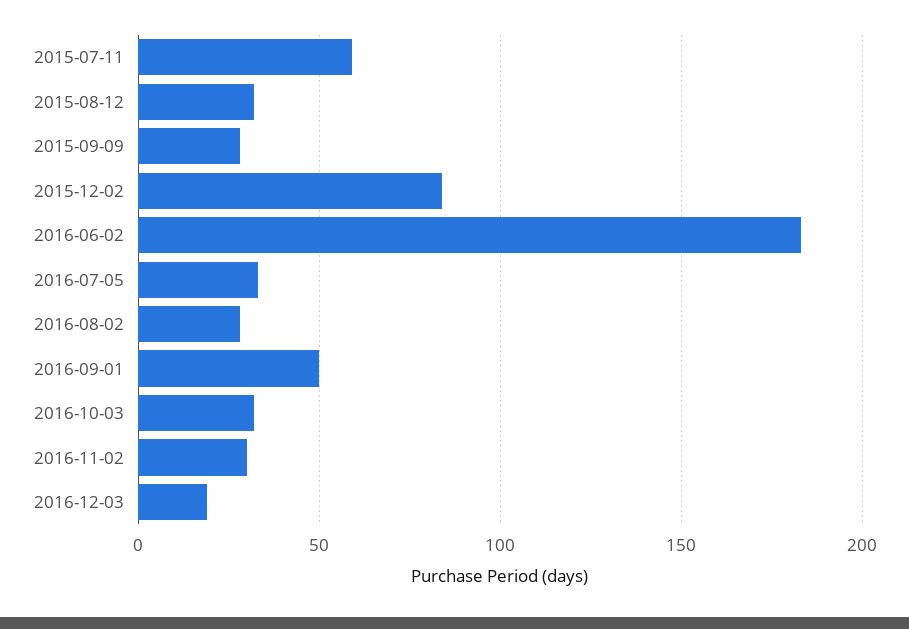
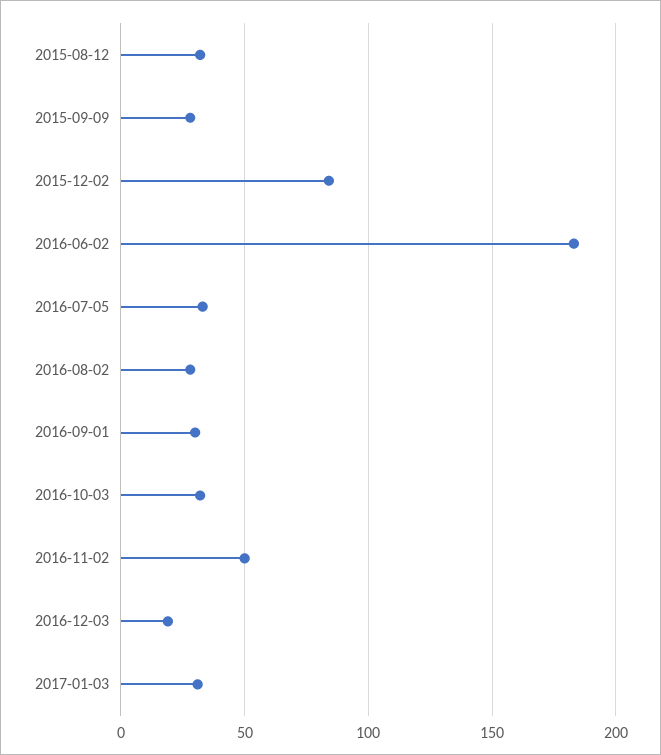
2015-07-11: 60 -> none
2016-09-01: 50 -> 30
2016-11-02: 30 -> 50
2017-01-03: none -> 30

